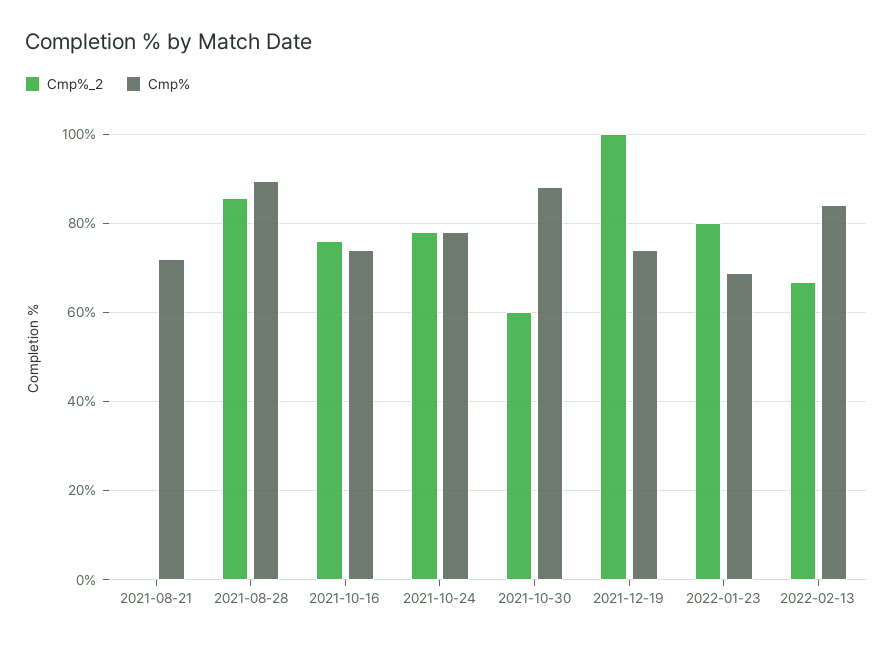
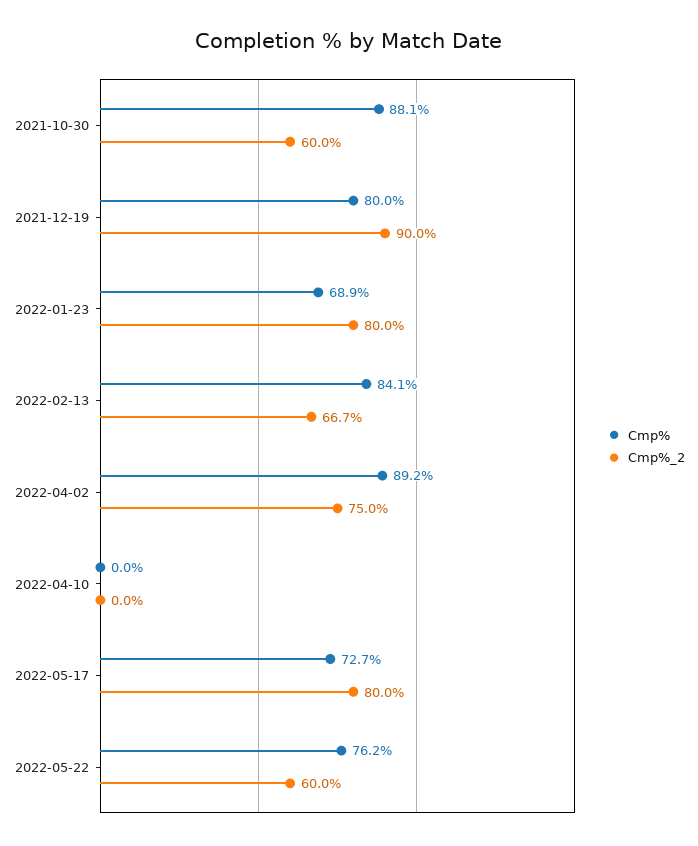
Cmp%_2, 2021-08-21: 0 -> none
Cmp%, 2021-08-21: 72 -> none
Cmp%_2, 2021-08-28: 86 -> none
Cmp%, 2021-08-28: 90 -> none
Cmp%_2, 2021-10-16: 76 -> none
Cmp%, 2021-10-16: 74 -> none
Cmp%_2, 2021-10-24: 78 -> none
Cmp%, 2021-10-24: 78 -> none
Cmp%_2, 2021-12-19: 100 -> 90
Cmp%, 2021-12-19: 74 -> 80
Cmp%, 2022-04-02: none -> 89.2
Cmp%_2, 2022-04-02: none -> 75
Cmp%, 2022-04-10: none -> 0
Cmp%_2, 2022-04-10: none -> 0
Cmp%, 2022-05-17: none -> 72.7
Cmp%_2, 2022-05-17: none -> 80
Cmp%, 2022-05-22: none -> 76.2
Cmp%_2, 2022-05-22: none -> 60

